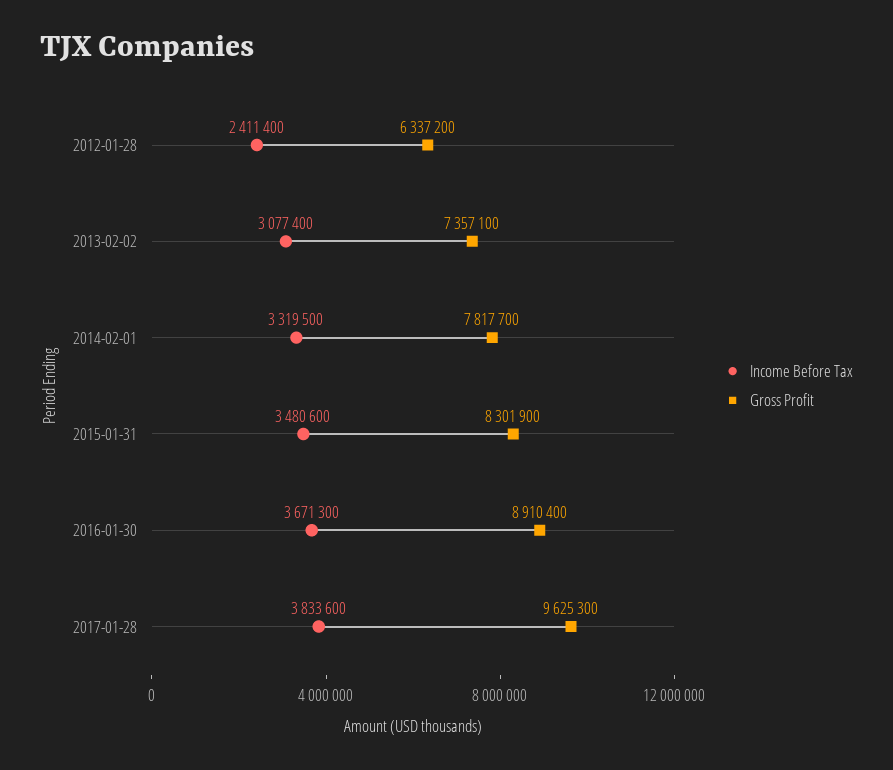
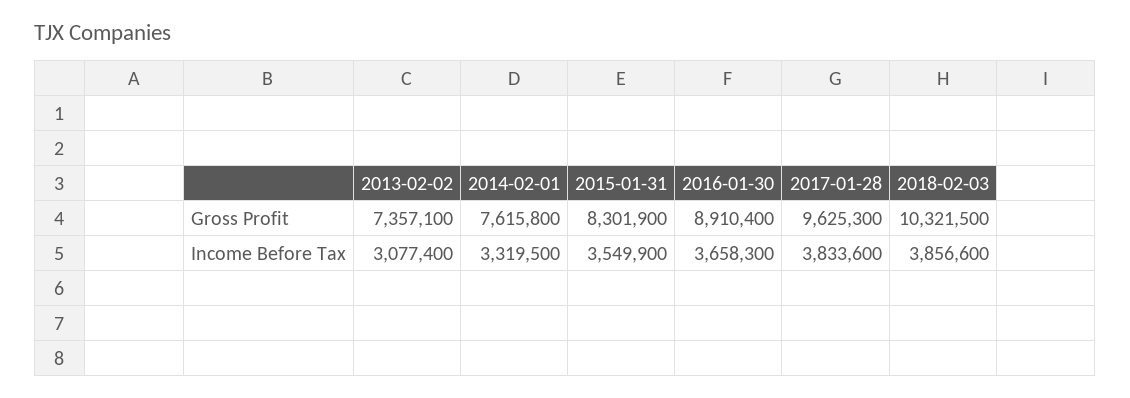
Income Before Tax, 2012-01-28: 2411400 -> none
Gross Profit, 2012-01-28: 6337200 -> none
Gross Profit, 2014-02-01: 7817700 -> 7615800
Income Before Tax, 2015-01-31: 3480600 -> 3549900
Income Before Tax, 2016-01-30: 3671300 -> 3658300
Gross Profit, 2018-02-03: none -> 10321500
Income Before Tax, 2018-02-03: none -> 3856600

